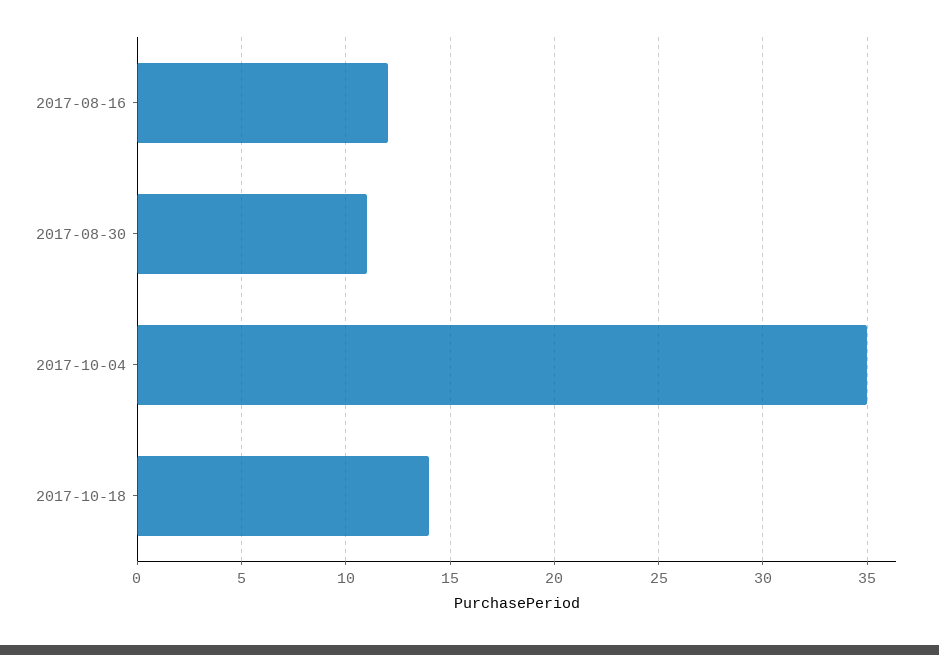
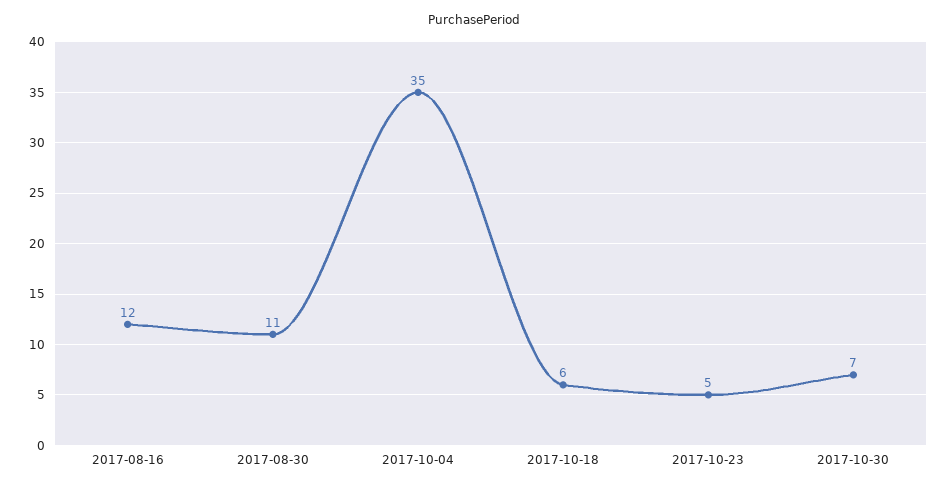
2017-10-18: 14 -> 6
2017-10-23: none -> 5
2017-10-30: none -> 7

